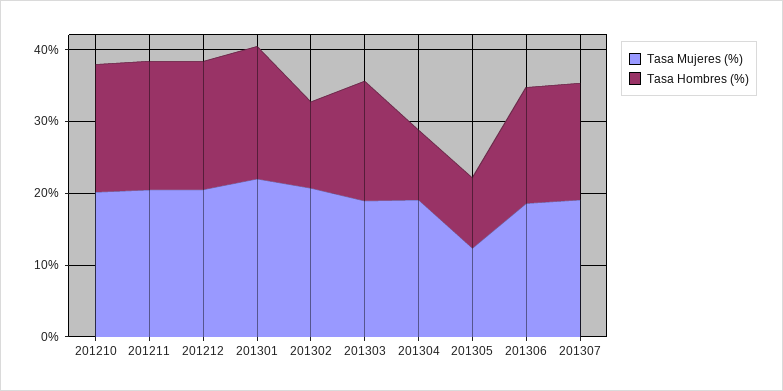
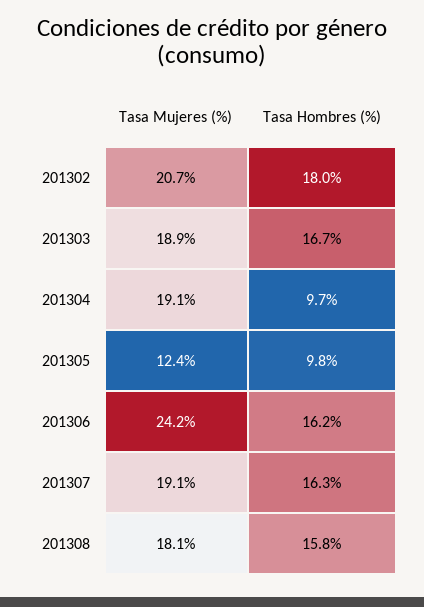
Tasa Mujeres (%), 201210: 20 -> none
Tasa Hombres (%), 201210: 18 -> none
Tasa Mujeres (%), 201211: 20 -> none
Tasa Hombres (%), 201211: 18 -> none
Tasa Mujeres (%), 201212: 20 -> none
Tasa Hombres (%), 201212: 18 -> none
Tasa Mujeres (%), 201301: 22 -> none
Tasa Hombres (%), 201301: 18 -> none
Tasa Hombres (%), 201302: 12 -> 18
Tasa Mujeres (%), 201306: 18 -> 24.2
Tasa Mujeres (%), 201308: none -> 18.1
Tasa Hombres (%), 201308: none -> 15.8

